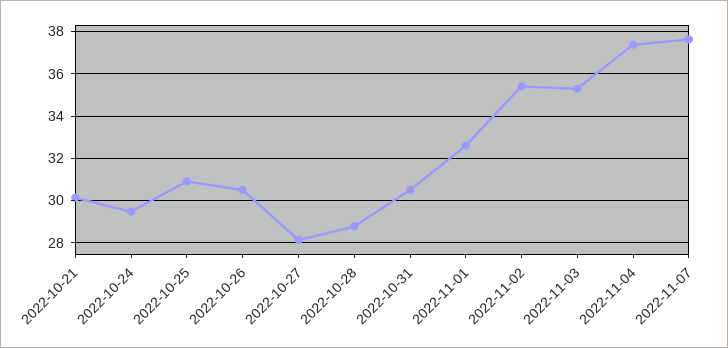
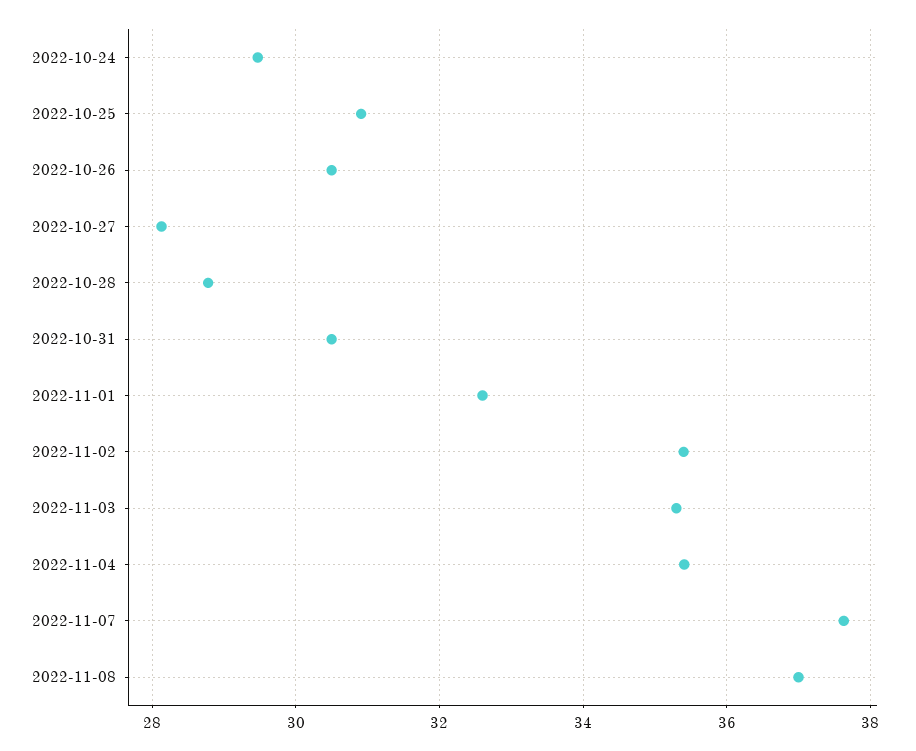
2022-10-21: 30 -> none
2022-11-04: 37.5 -> 35.4
2022-11-08: none -> 37

